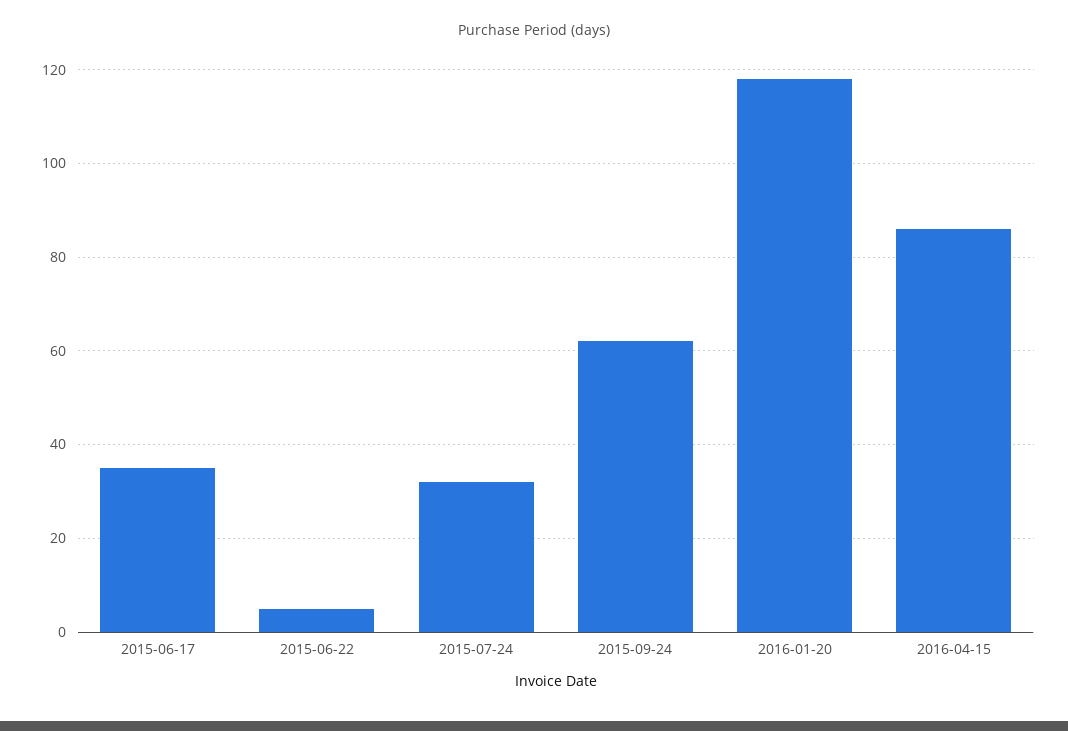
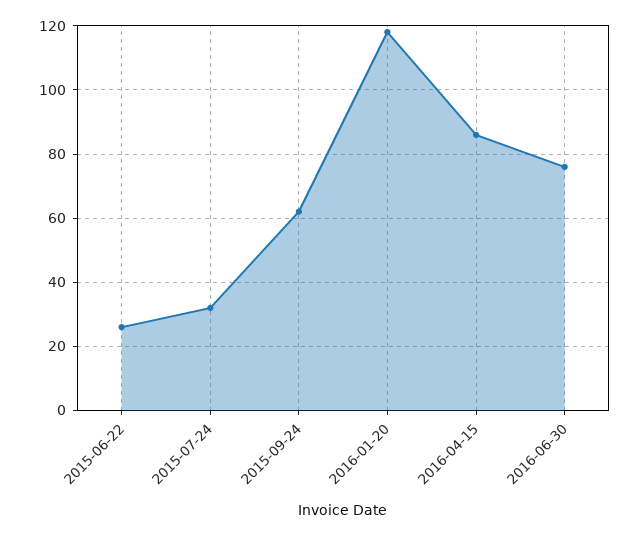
2015-06-17: 35 -> none
2015-06-22: 5 -> 25
2016-06-30: none -> 75

